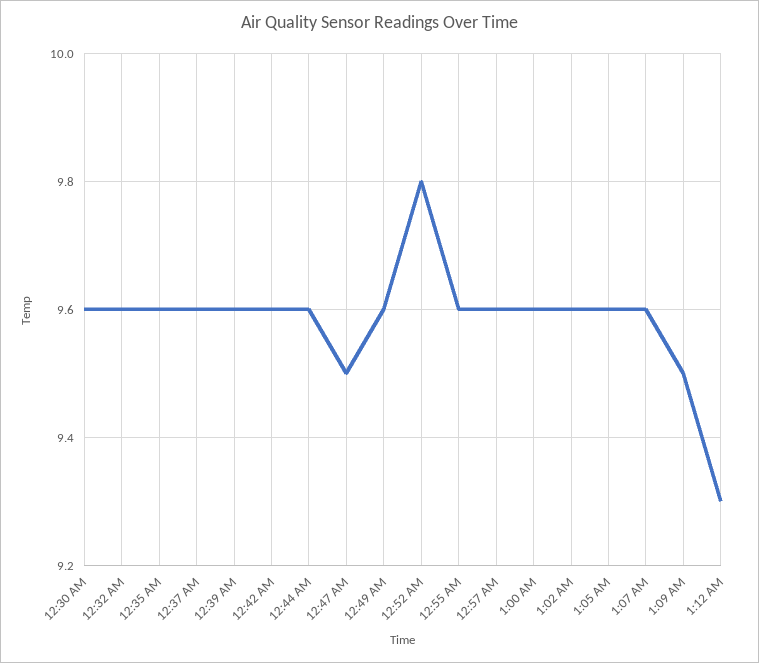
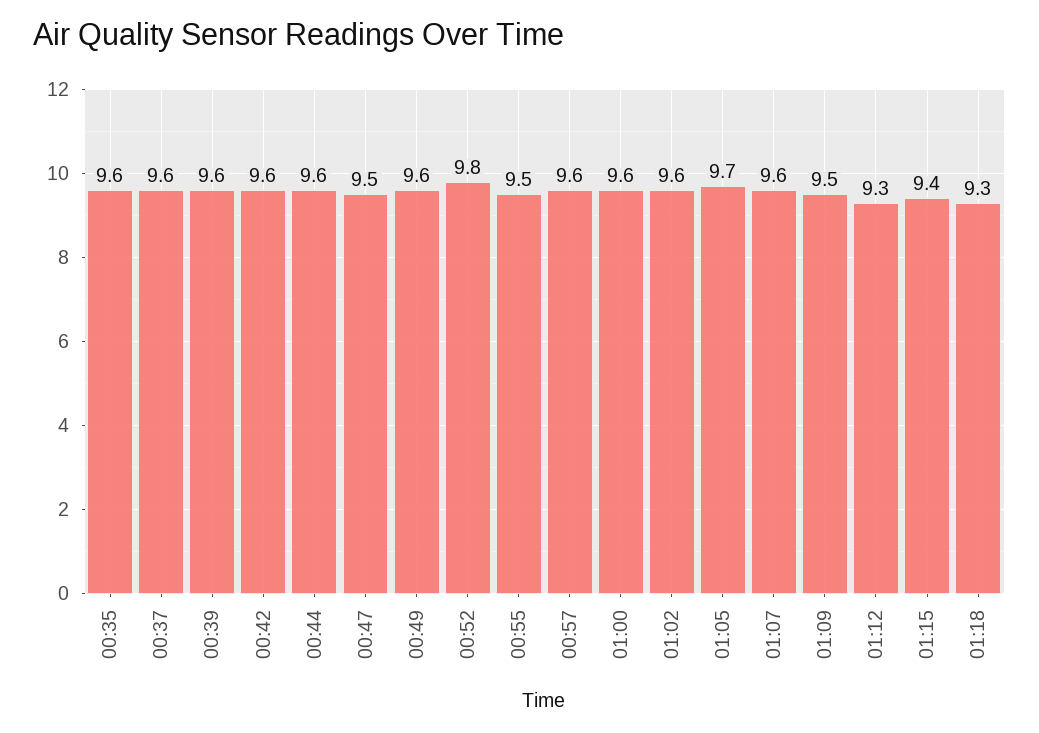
12:30 AM: 9.6 -> none
12:32 AM: 9.6 -> none
12:55 AM: 9.6 -> 9.5
1:05 AM: 9.6 -> 9.7
01:15: none -> 9.4
01:18: none -> 9.3

